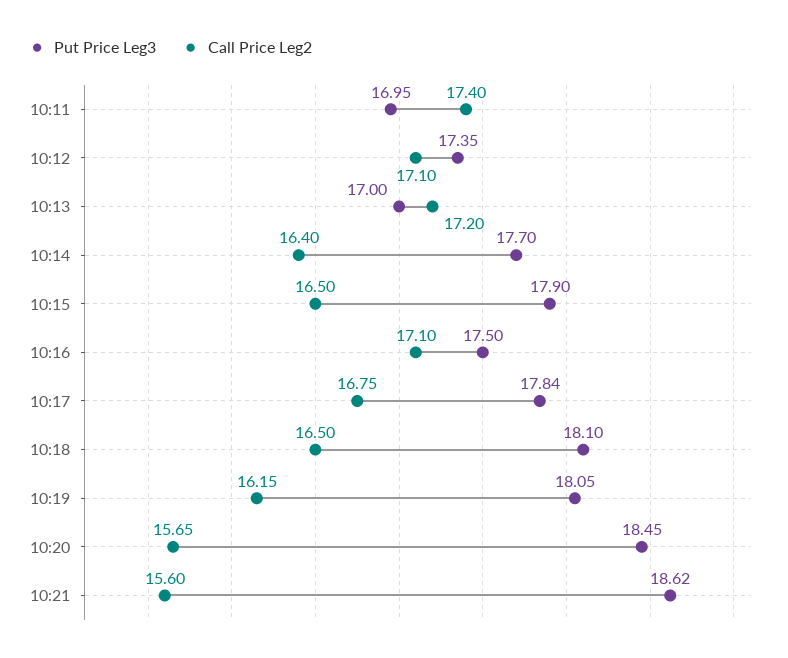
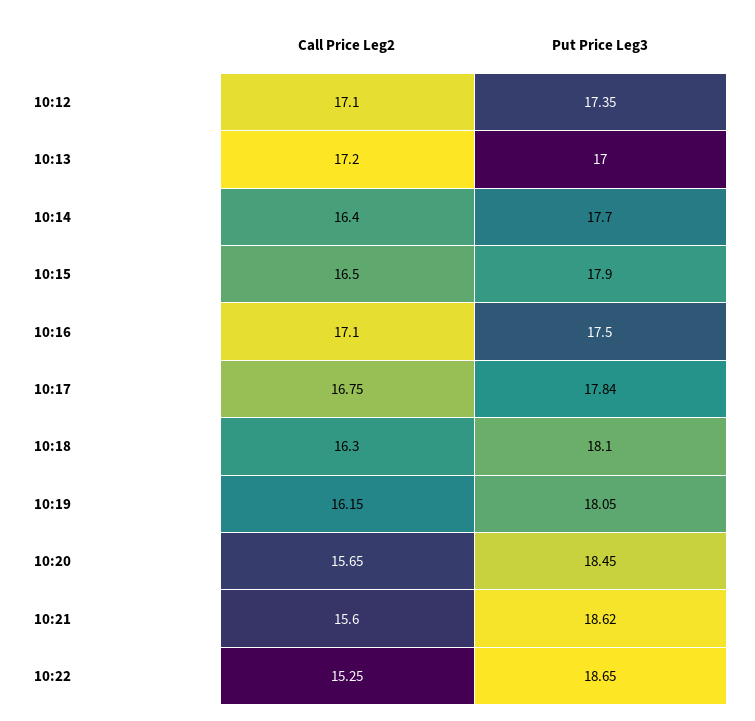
Put Price Leg3, 10:11: 16.95 -> none
Call Price Leg2, 10:11: 17.4 -> none
Call Price Leg2, 10:18: 16.5 -> 16.3
Call Price Leg2, 10:22: none -> 15.25
Put Price Leg3, 10:22: none -> 18.65

